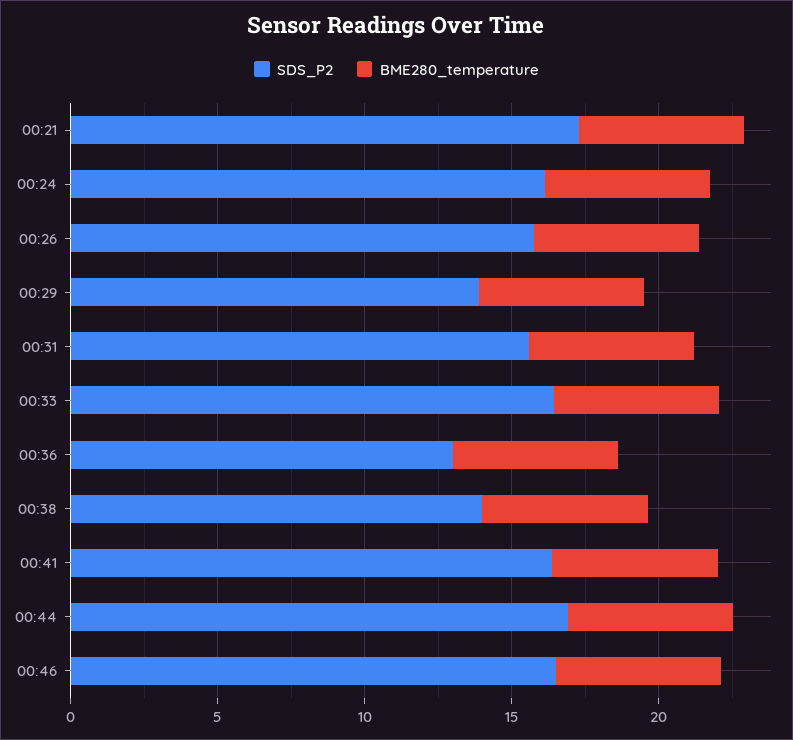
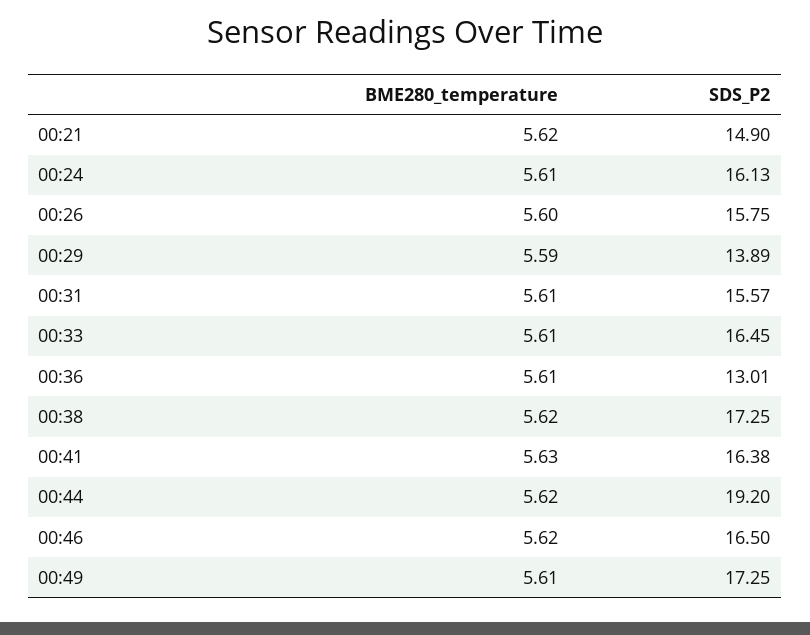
SDS_P2, 00:21: 17 -> 14.9
SDS_P2, 00:38: 14 -> 17.25
SDS_P2, 00:44: 17 -> 19.2
BME280_temperature, 00:49: none -> 5.61
SDS_P2, 00:49: none -> 17.25

